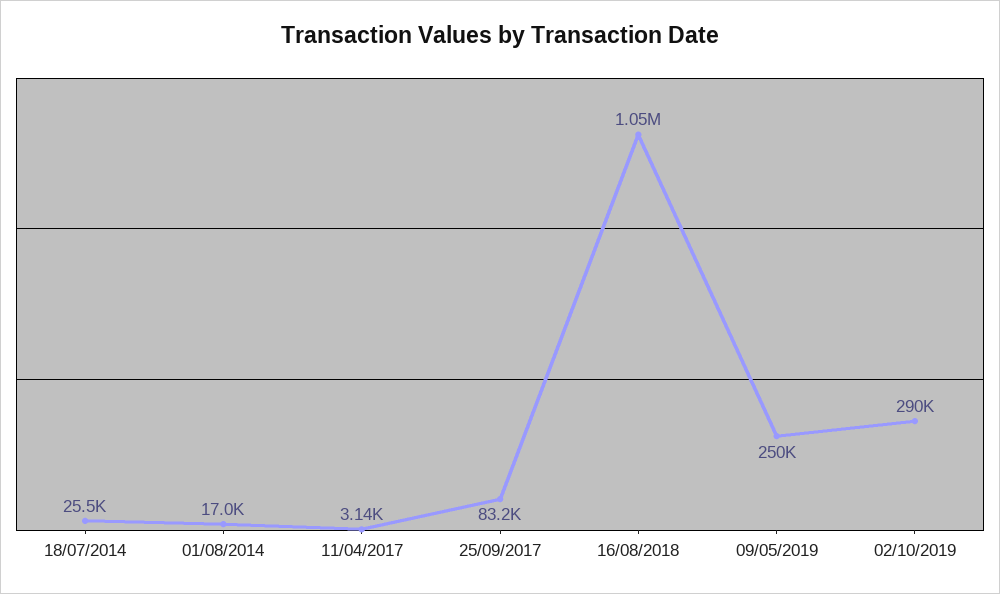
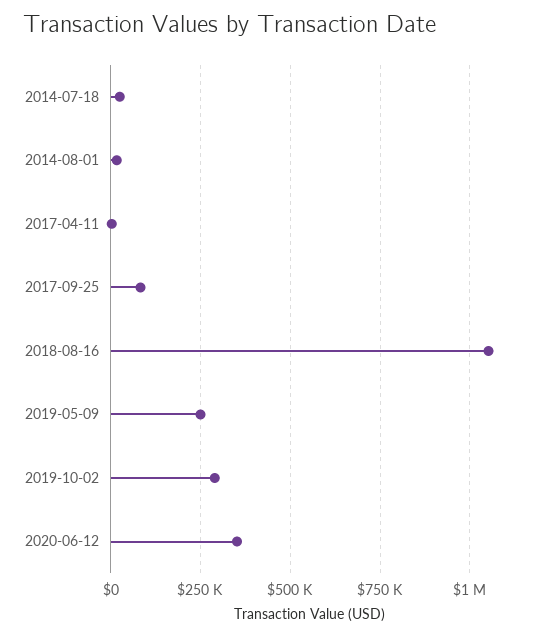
2020-06-12: none -> 350000

